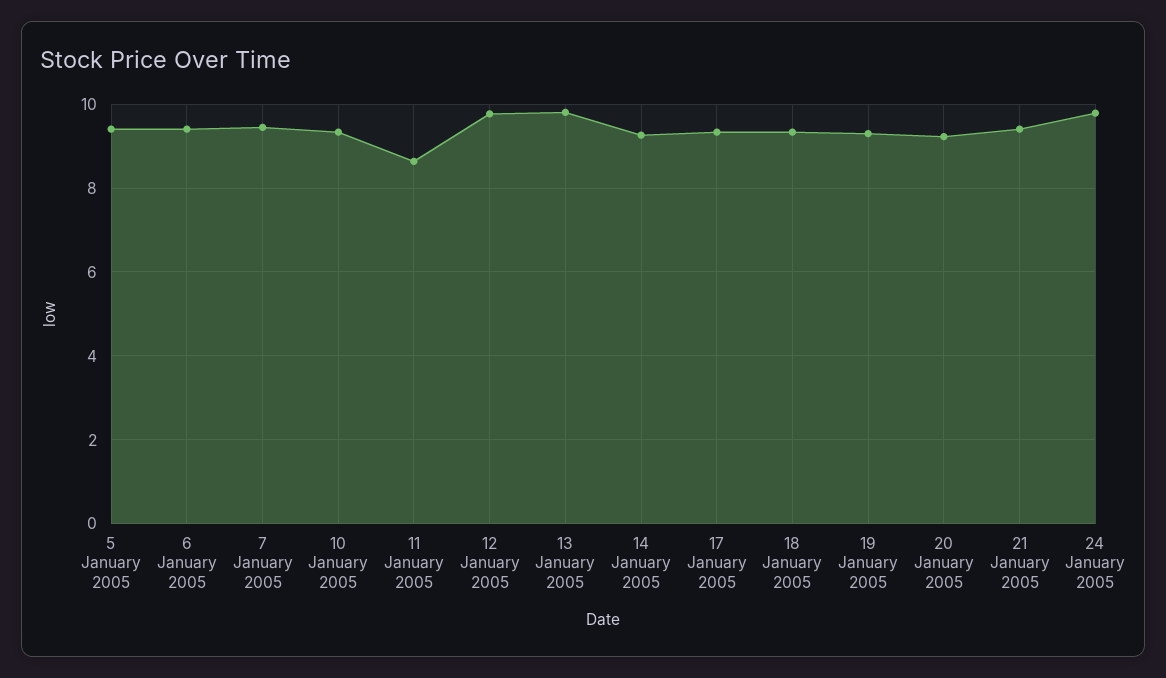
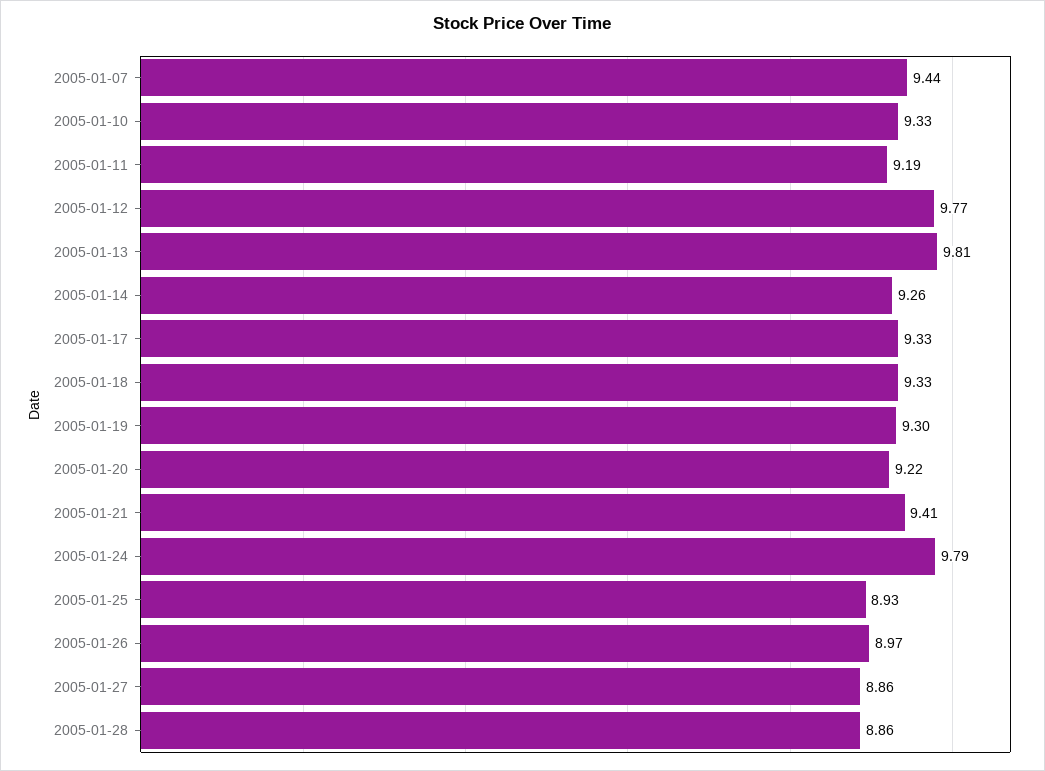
5 January 2005: 9.4 -> none
6 January 2005: 9.4 -> none
11 January 2005: 8.6 -> 9.19
2005-01-25: none -> 8.93
2005-01-26: none -> 8.97
2005-01-27: none -> 8.86
2005-01-28: none -> 8.86

